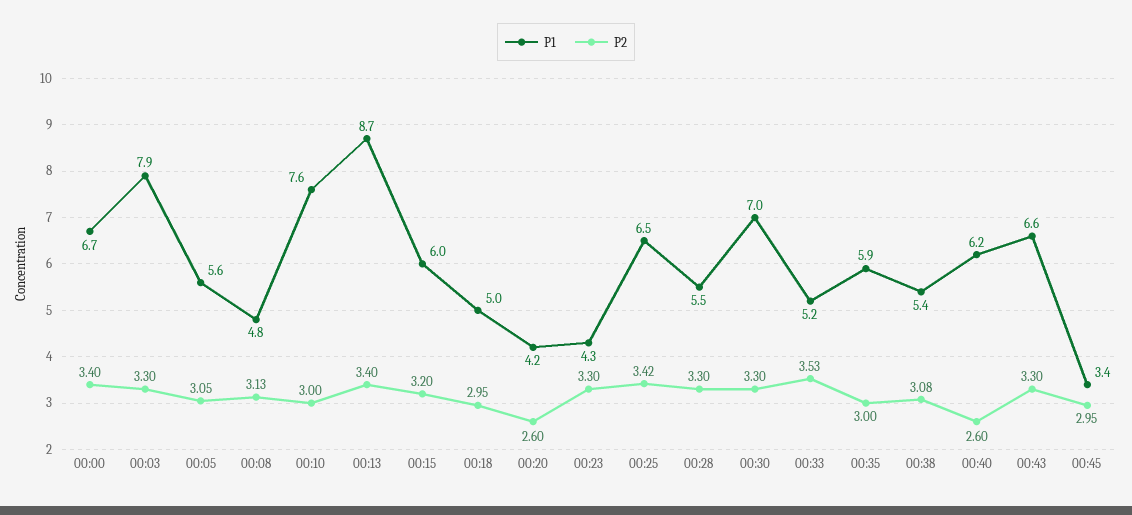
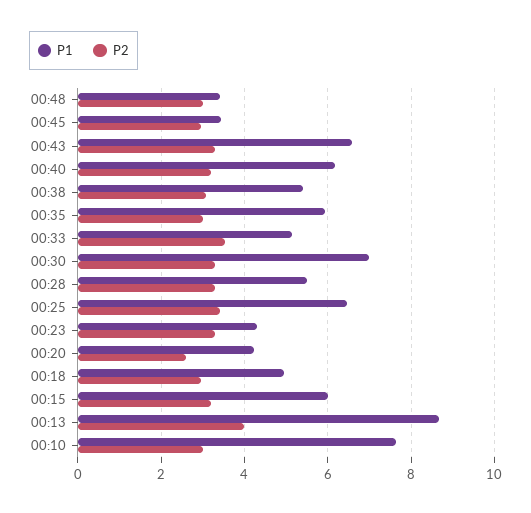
P1, 00:00: 6.7 -> none
P2, 00:00: 3.4 -> none
P1, 00:03: 7.9 -> none
P2, 00:03: 3.3 -> none
P1, 00:05: 5.6 -> none
P2, 00:05: 3.05 -> none
P1, 00:08: 4.8 -> none
P2, 00:08: 3.13 -> none
P2, 00:13: 3.4 -> 4
P2, 00:40: 2.6 -> 3.2
P1, 00:48: none -> 3.4
P2, 00:48: none -> 3

